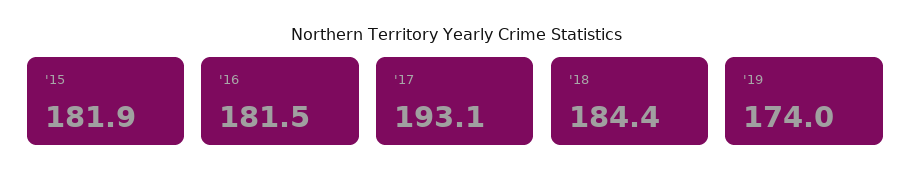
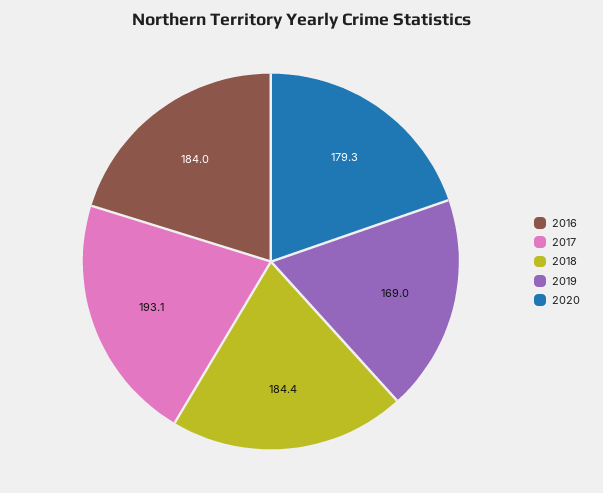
'15: 181.9 -> none
'16: 181.5 -> 184
'19: 174 -> 169
2020: none -> 179.3

